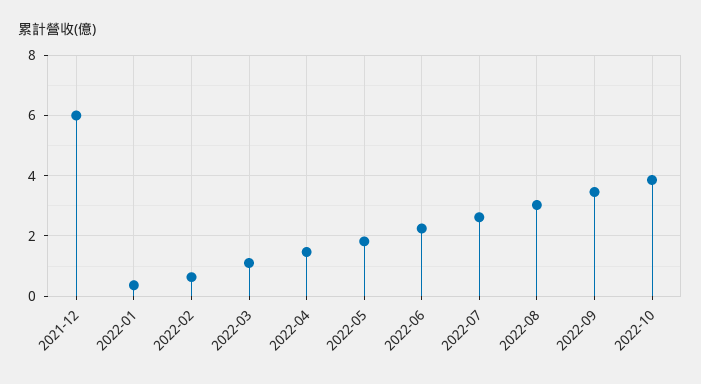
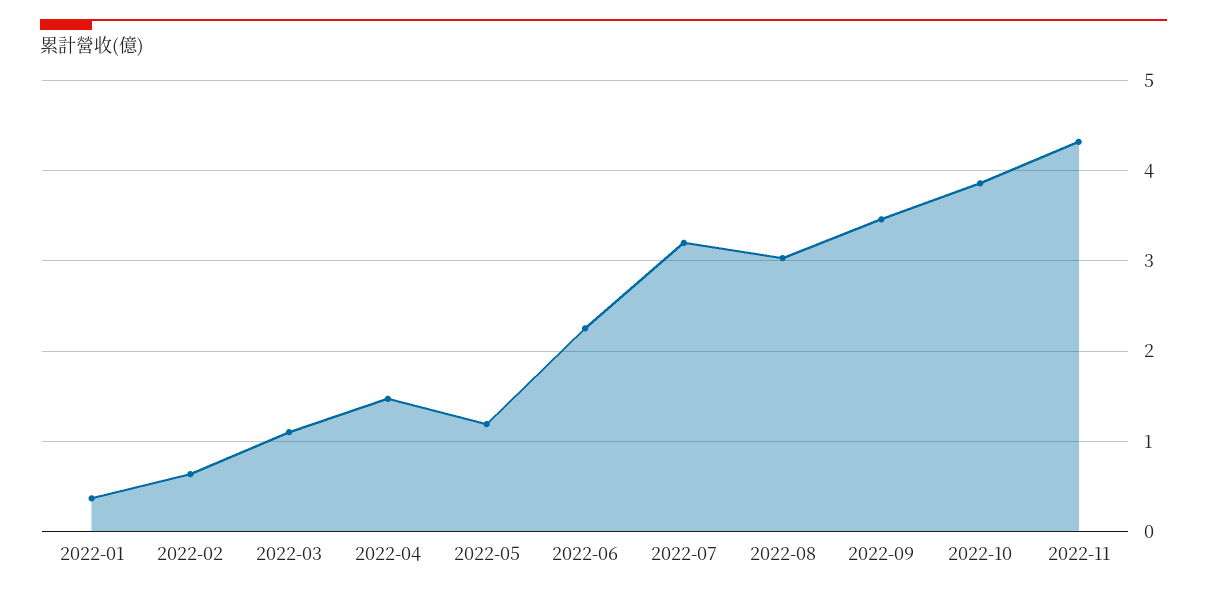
2021-12: 6 -> none
2022-05: 1.8 -> 1.2
2022-07: 2.6 -> 3.2
2022-11: none -> 4.3

